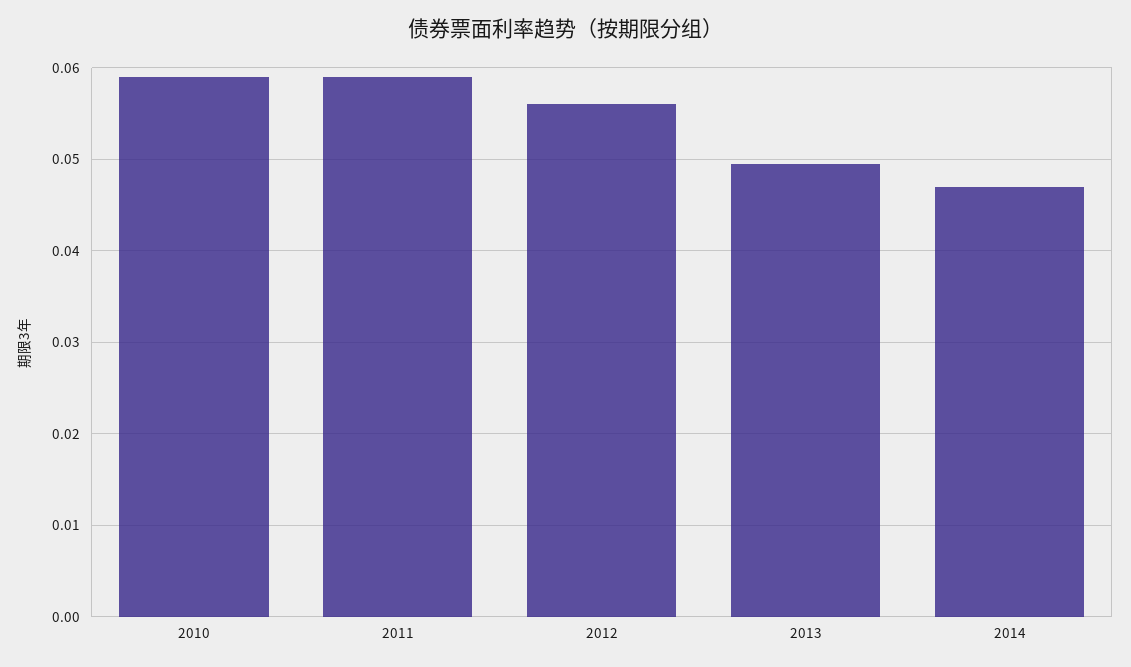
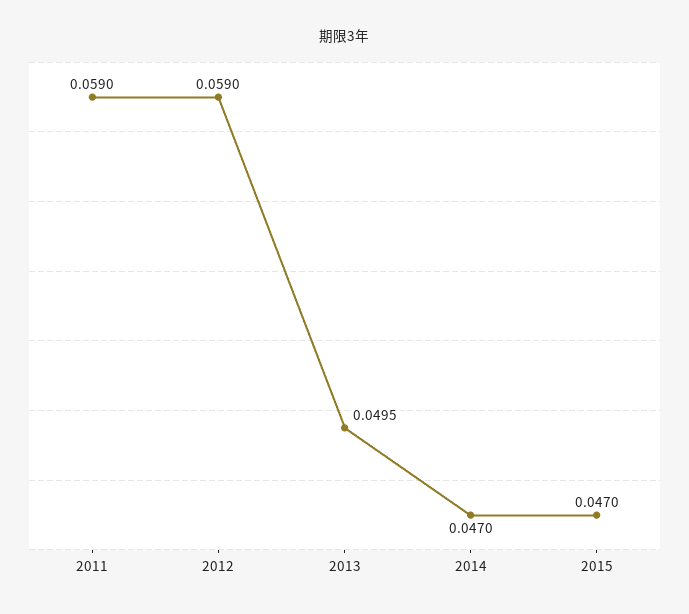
2010: 0.059 -> none
2012: 0.056 -> 0.059
2015: none -> 0.047

